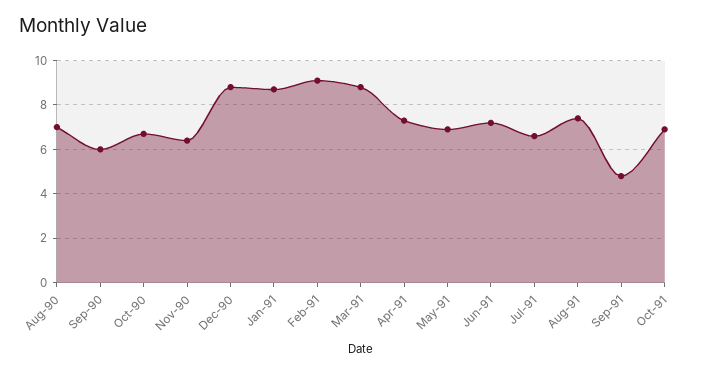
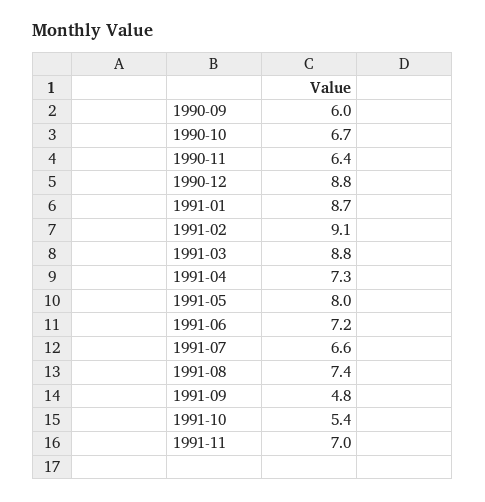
Aug-90: 7 -> none
May-91: 7 -> 8
Oct-91: 7 -> 5.4
1991-11: none -> 7

